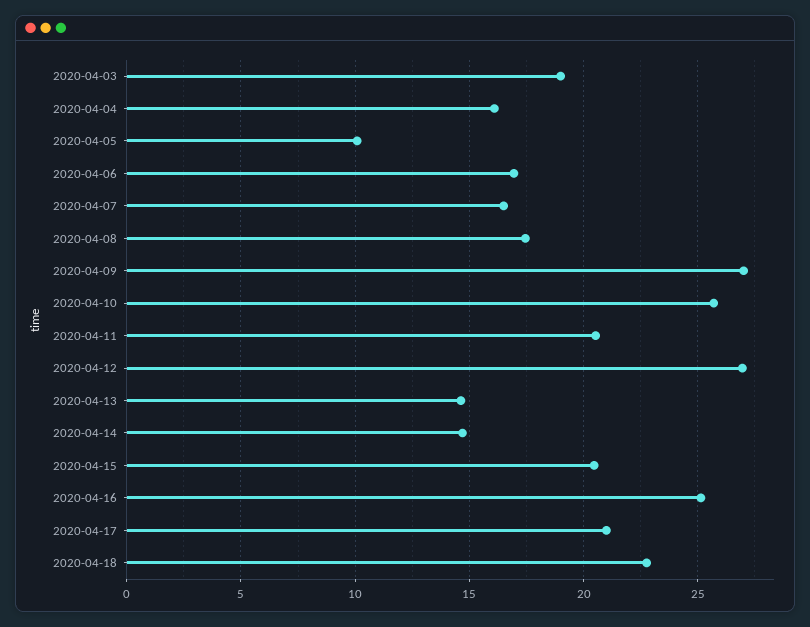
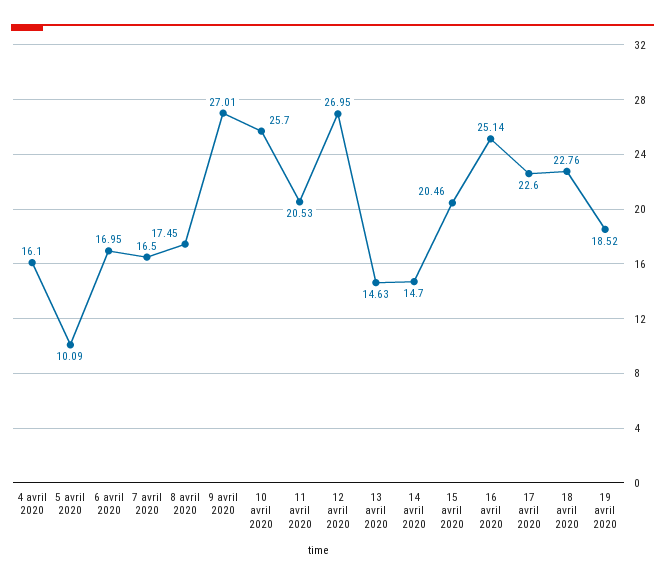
2020-04-03: 19 -> none
2020-04-17: 21 -> 22.6
19 avril 2020: none -> 18.52

